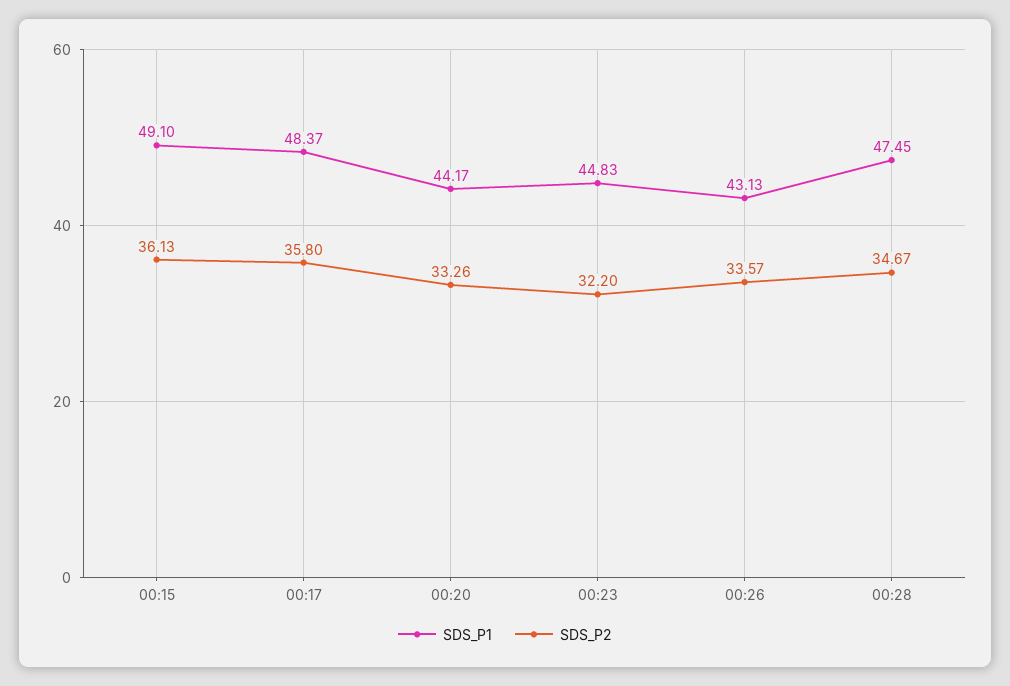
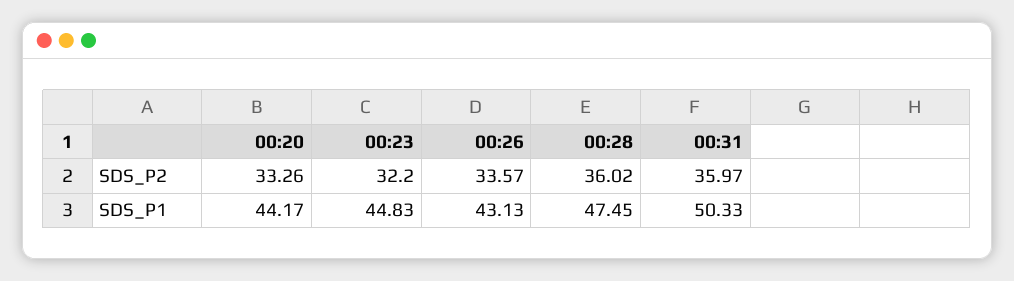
SDS_P1, 00:15: 49.1 -> none
SDS_P2, 00:15: 36.13 -> none
SDS_P1, 00:17: 48.37 -> none
SDS_P2, 00:17: 35.8 -> none
SDS_P2, 00:28: 34.67 -> 36.02
SDS_P2, 00:31: none -> 35.97
SDS_P1, 00:31: none -> 50.33

